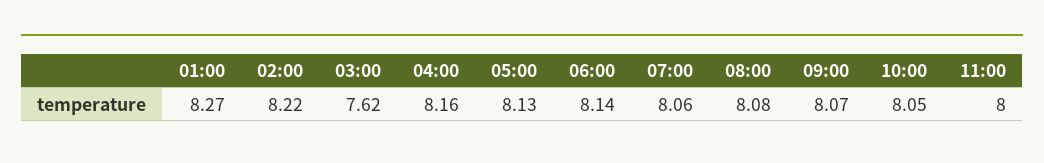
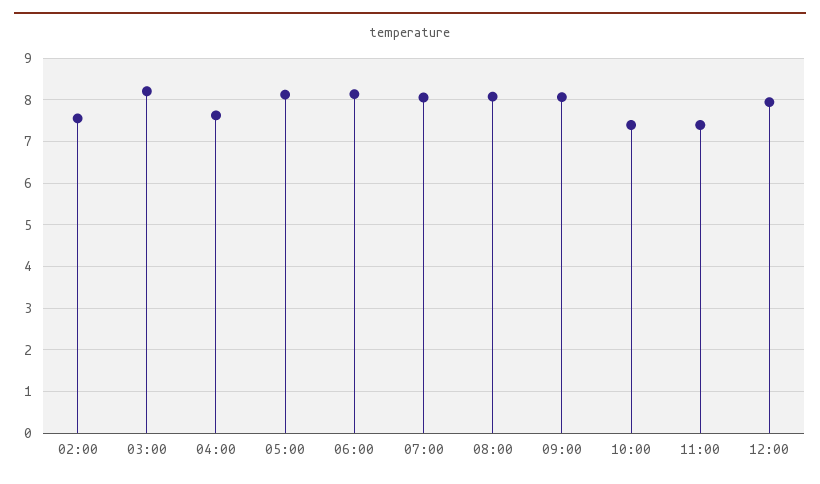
01:00: 8.27 -> none
02:00: 8.22 -> 7.6
03:00: 7.62 -> 8.2
04:00: 8.16 -> 7.6
10:00: 8.05 -> 7.4
11:00: 8 -> 7.4
12:00: none -> 8

